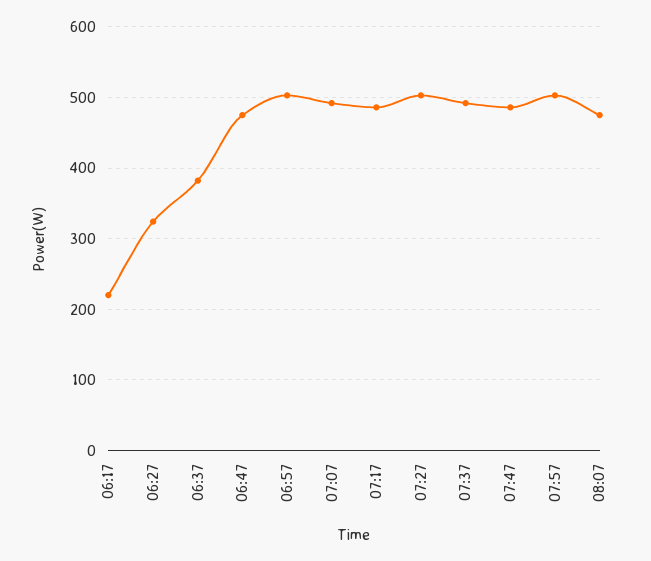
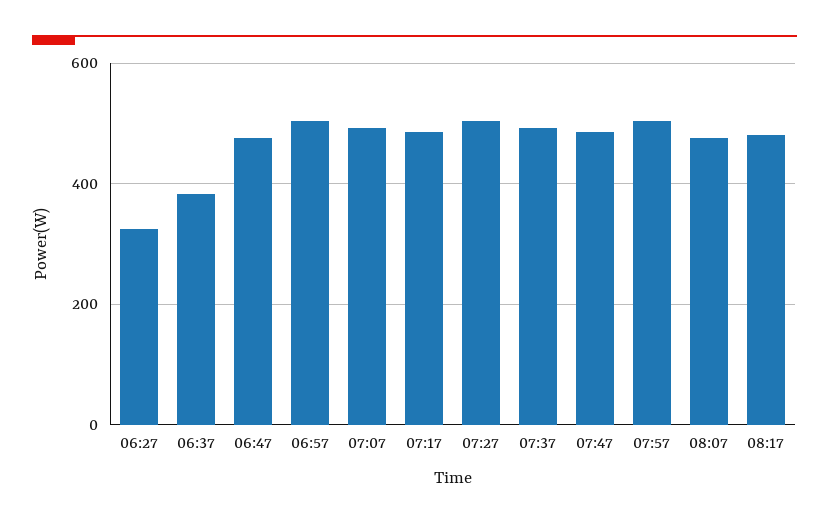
06:17: 220 -> none
08:17: none -> 480

